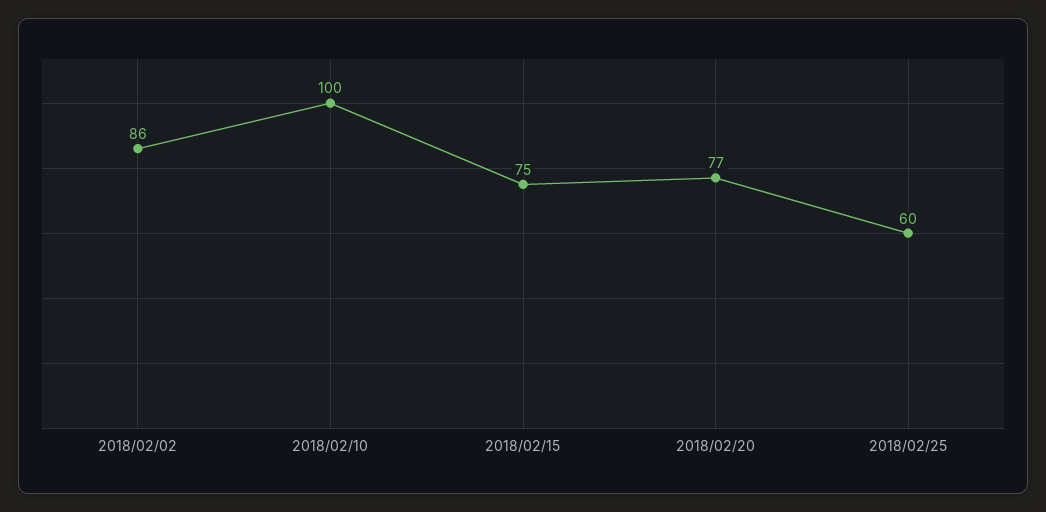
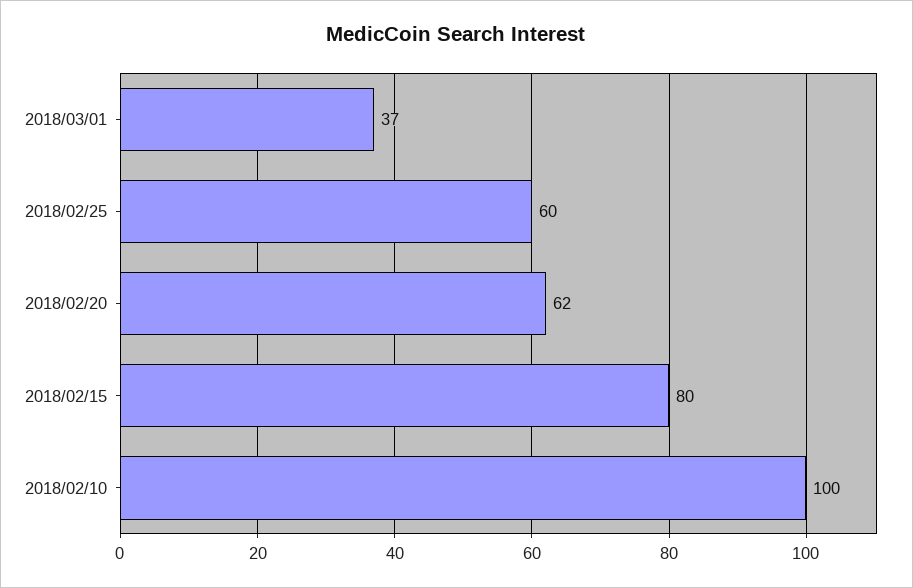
2018/02/02: 86 -> none
2018/02/15: 75 -> 80
2018/02/20: 77 -> 62
2018/03/01: none -> 37

